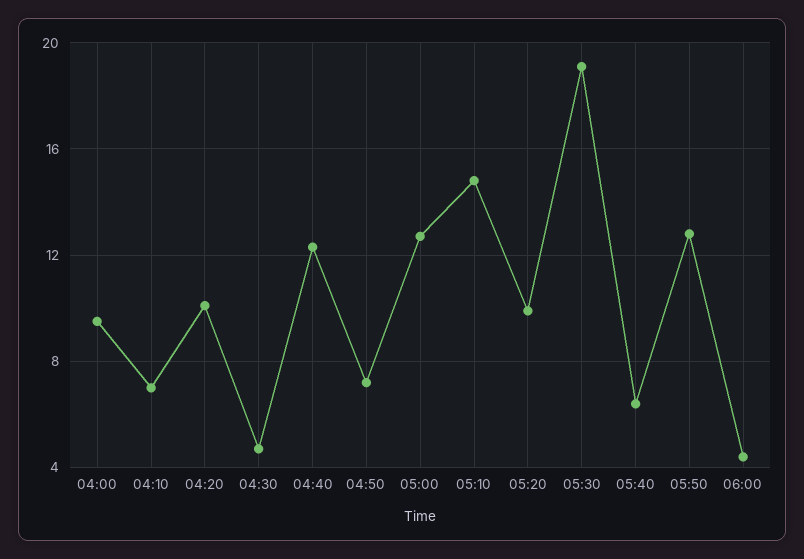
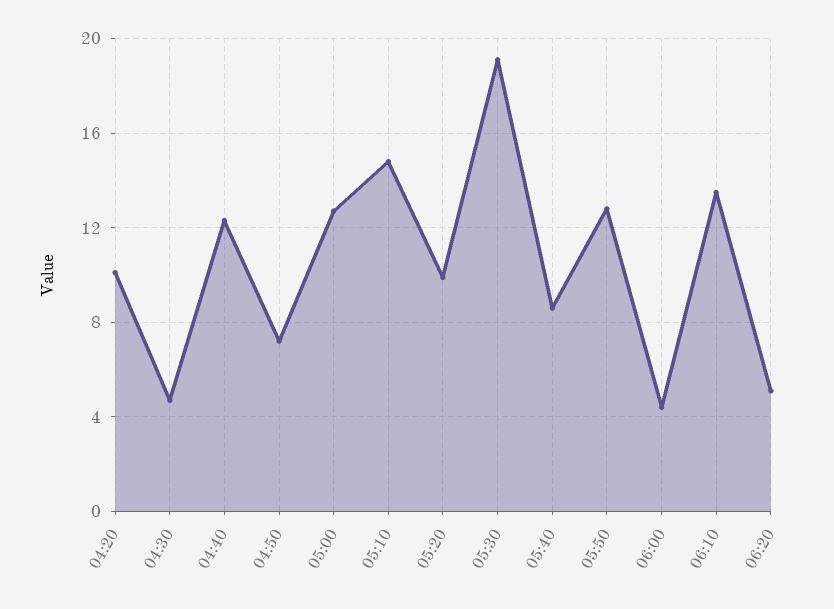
04:00: 9.5 -> none
04:10: 7 -> none
05:40: 6.5 -> 8.5
06:10: none -> 13.5
06:20: none -> 5

